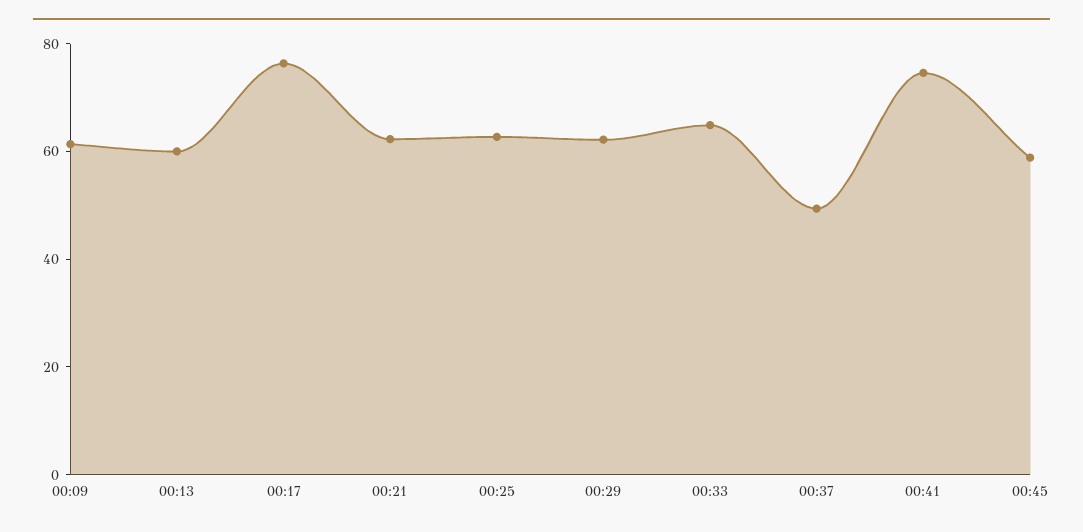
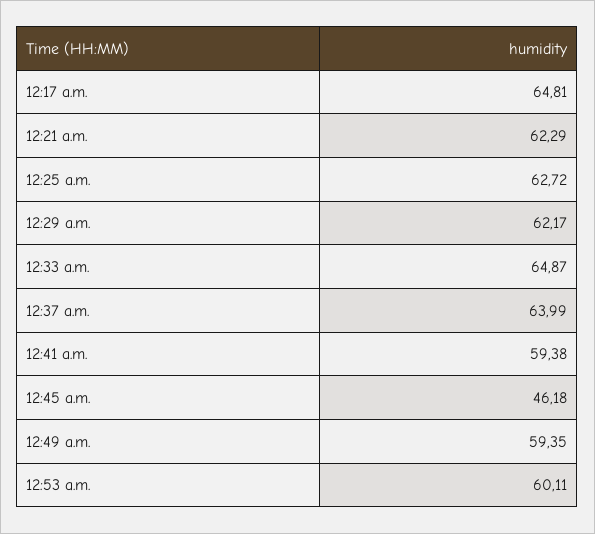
00:09: 60 -> none
00:13: 60 -> none
00:17: 75 -> 64.81
00:37: 50 -> 63.99
00:41: 75 -> 59.38
00:45: 60 -> 46.18
12:49 a.m.: none -> 59.35
12:53 a.m.: none -> 60.11

